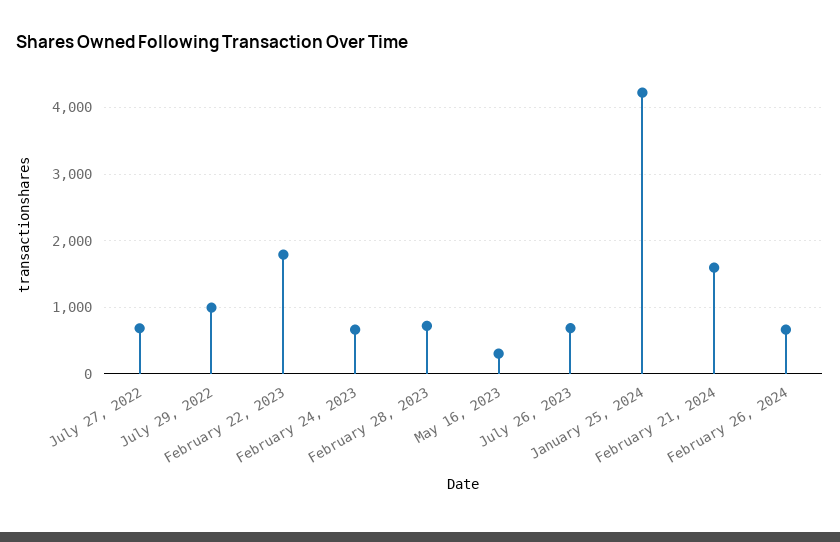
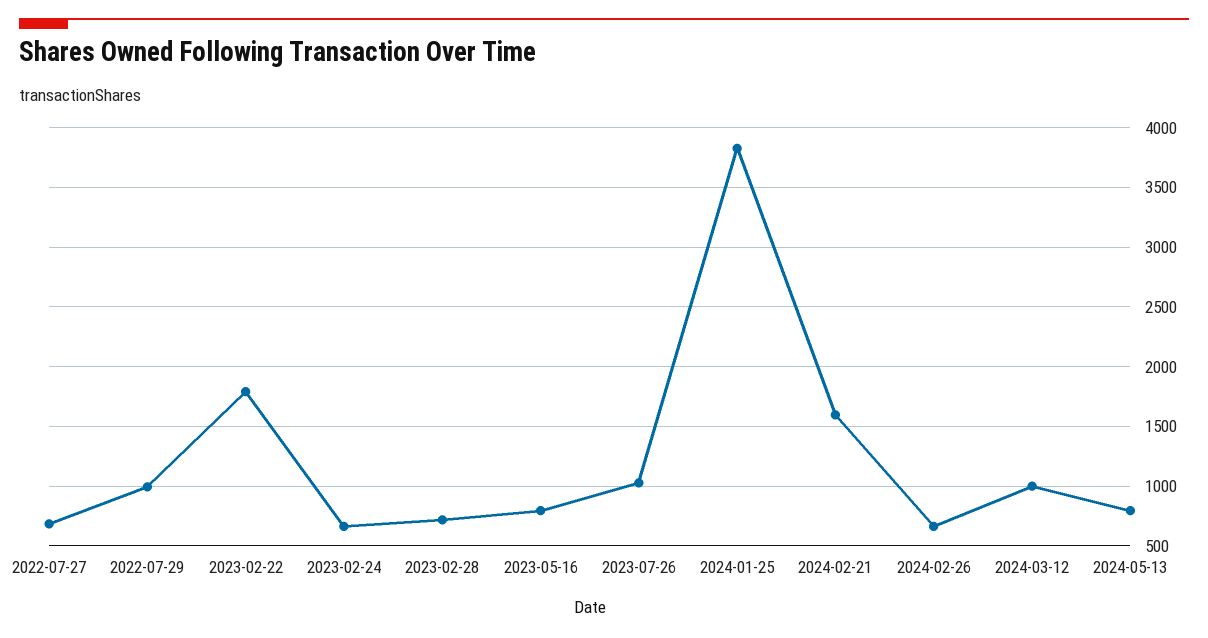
May 16, 2023: 300 -> 800
July 26, 2023: 700 -> 1000
January 25, 2024: 4200 -> 3800
2024-03-12: none -> 1000
2024-05-13: none -> 800

